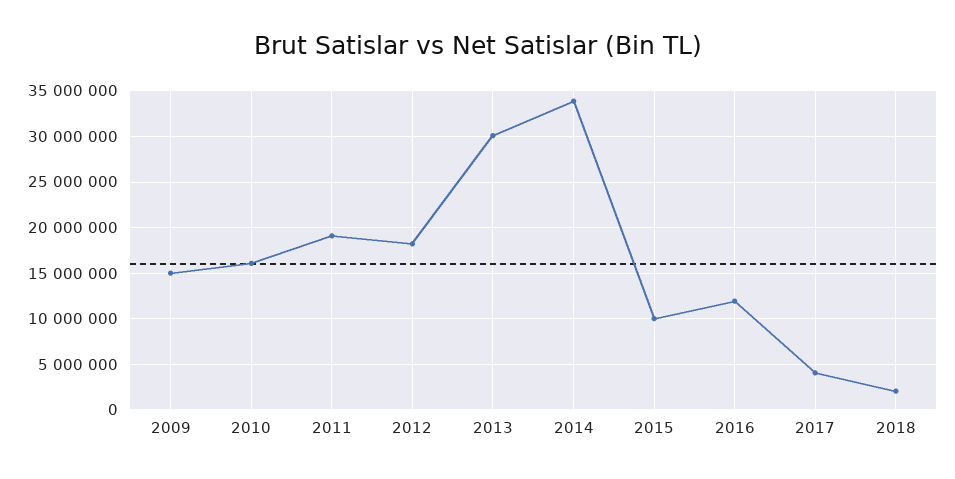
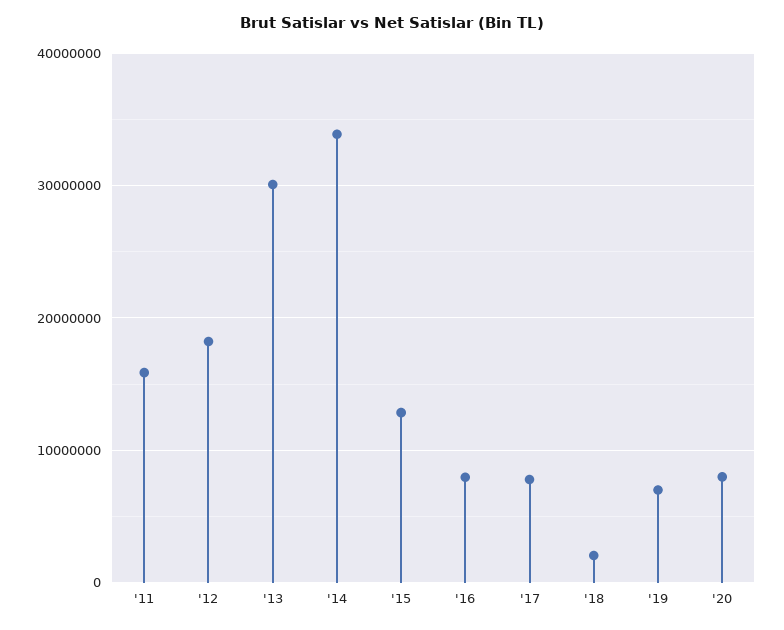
2009: 15000000 -> none
2010: 16000000 -> none
2011: 19000000 -> 16000000
2015: 10000000 -> 13000000
2016: 12000000 -> 8000000
2017: 4000000 -> 8000000
'19: none -> 7000000
'20: none -> 8000000

